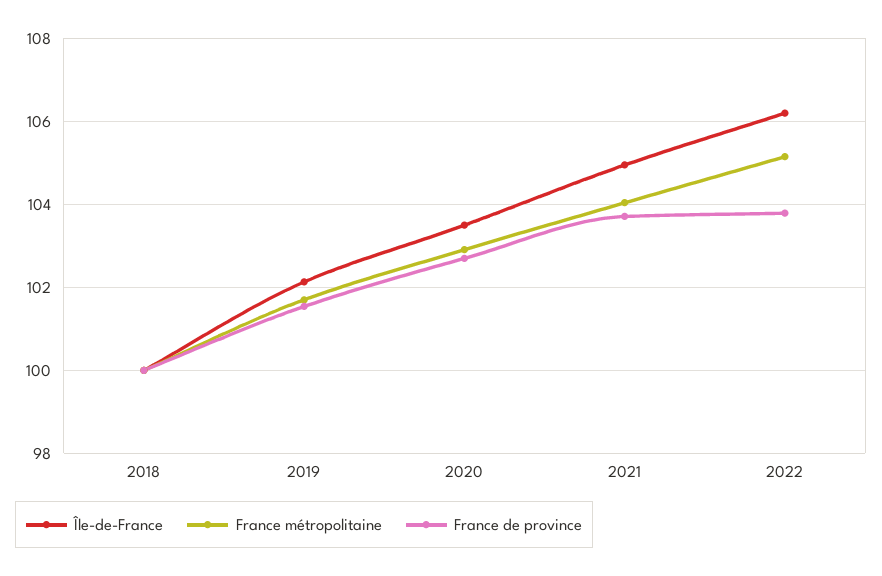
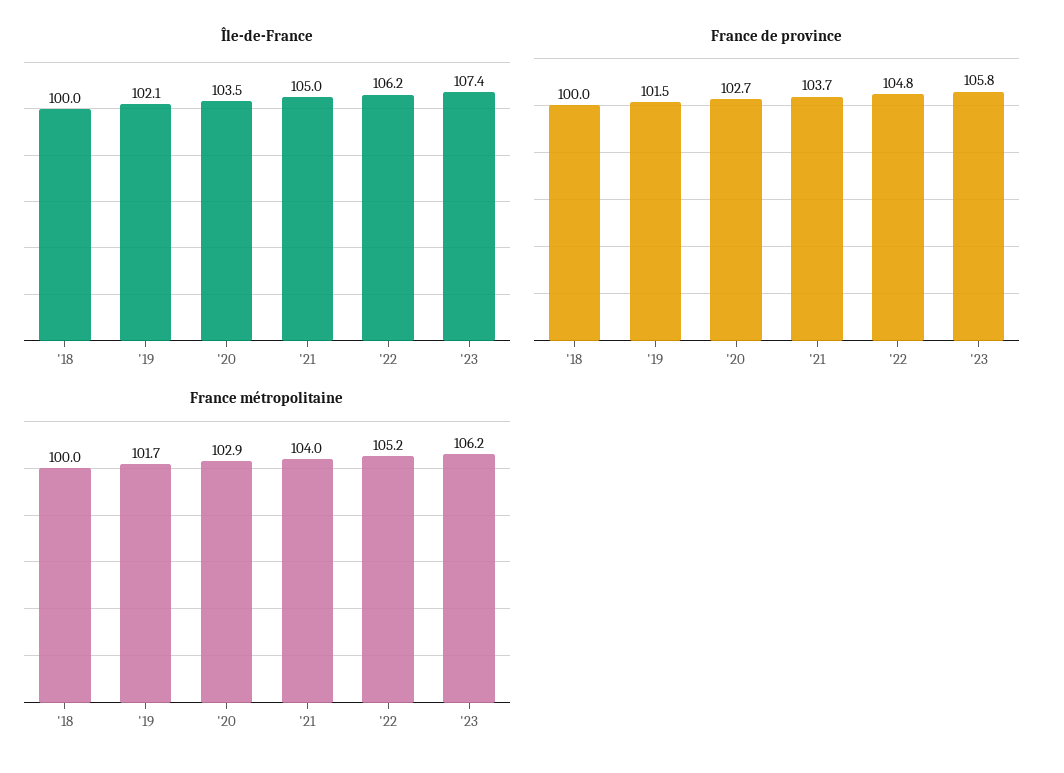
France de province, 2022: 103.8 -> 104.8
Île-de-France, '23: none -> 107.4
France de province, '23: none -> 105.8
France métropolitaine, '23: none -> 106.2

